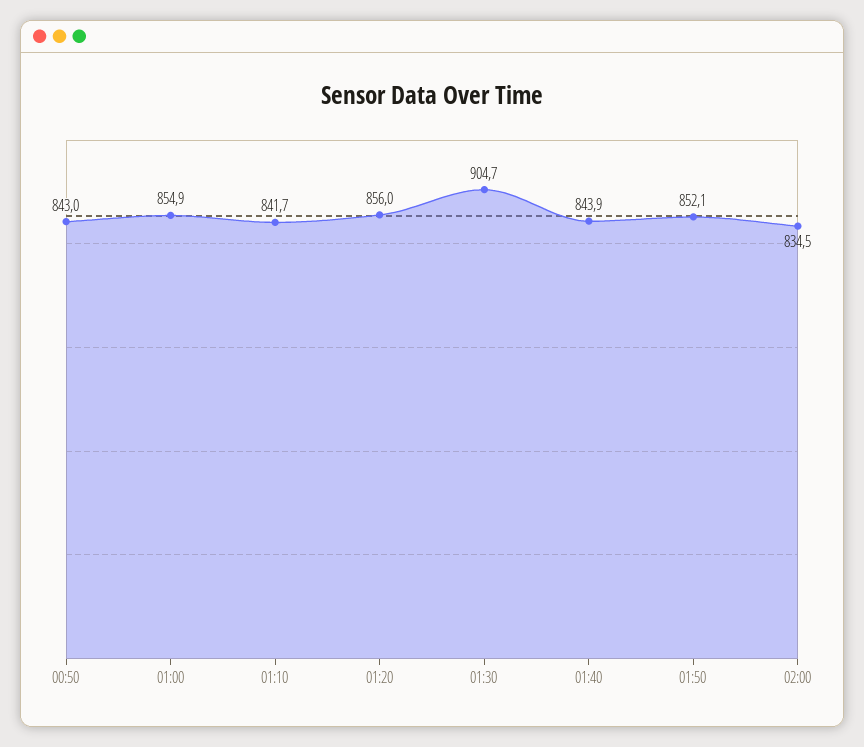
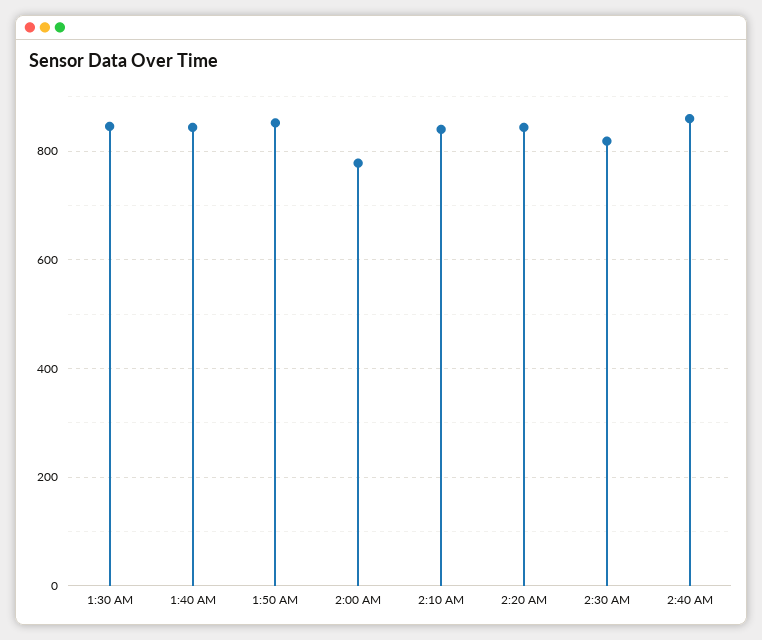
00:50: 843 -> none
01:00: 854.9 -> none
01:10: 841.7 -> none
01:20: 856 -> none
01:30: 904.7 -> 840
02:00: 834.5 -> 780
2:10 AM: none -> 840
2:20 AM: none -> 840
2:30 AM: none -> 820
2:40 AM: none -> 860

